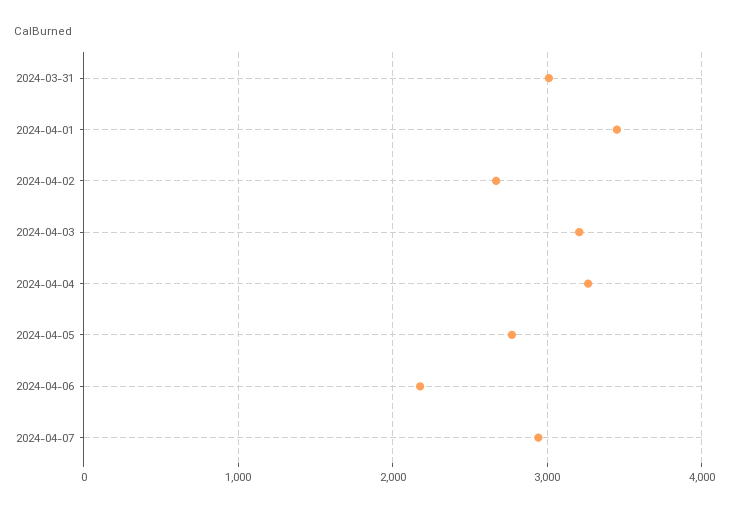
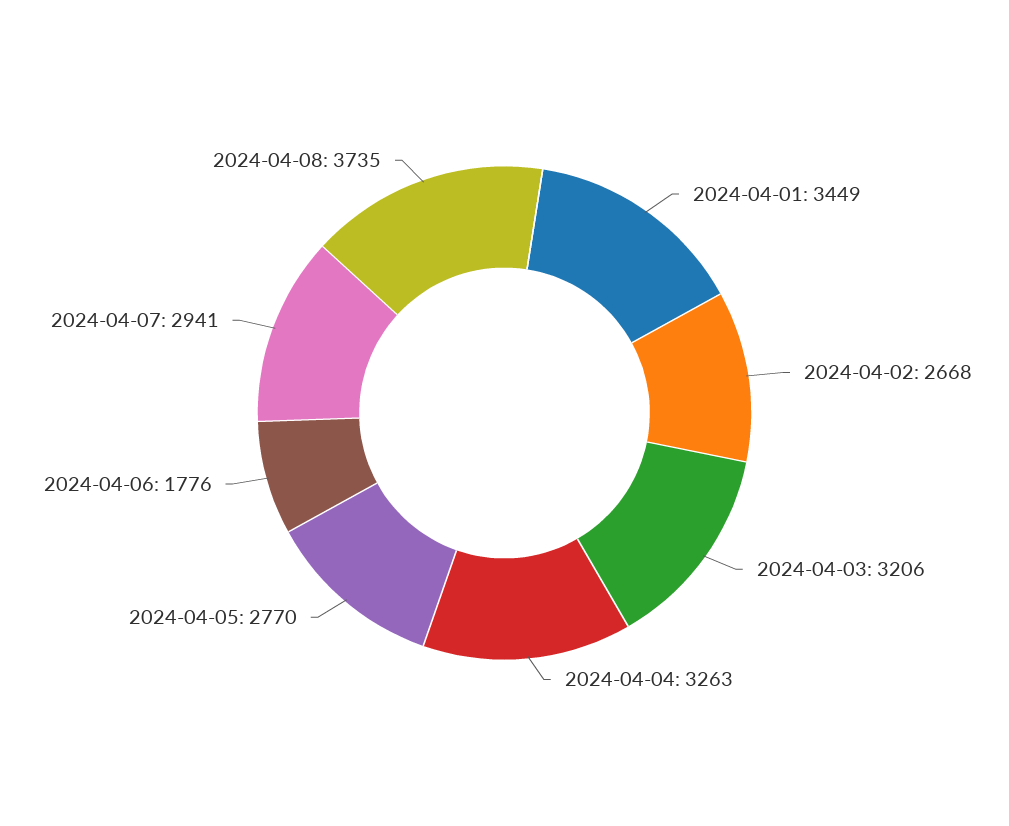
2024-03-31: 3000 -> none
2024-04-06: 2200 -> 1776
2024-04-08: none -> 3735

